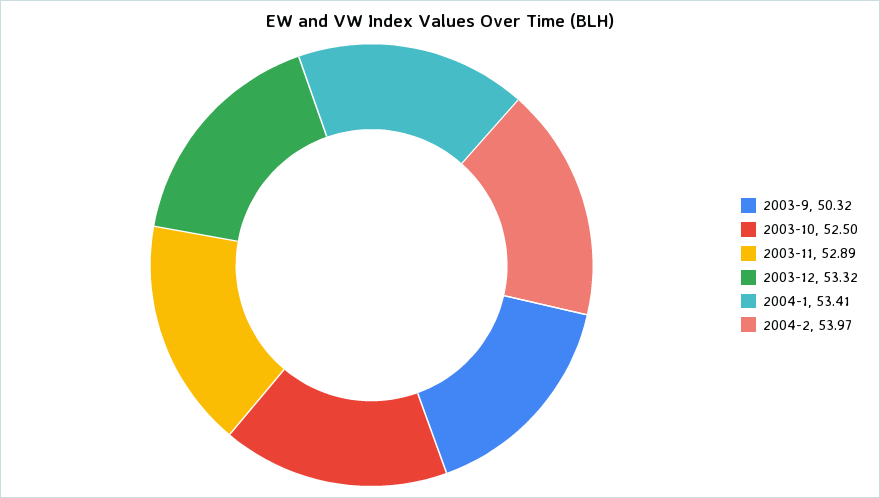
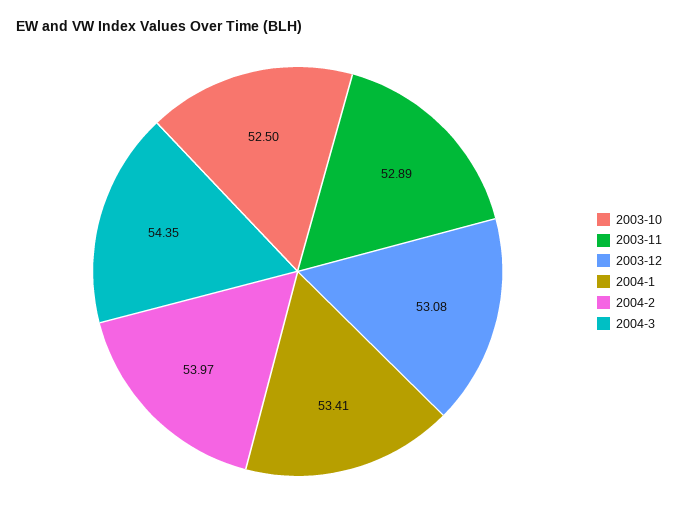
2003-9: 50.32 -> none
2003-12: 53.32 -> 53.08
2004-3: none -> 54.35

